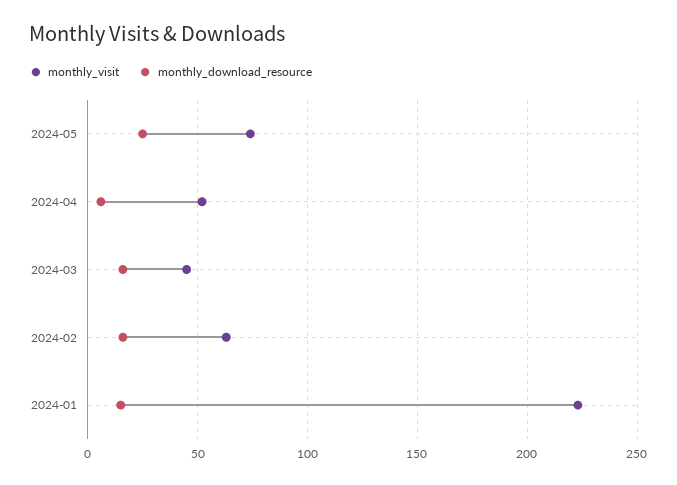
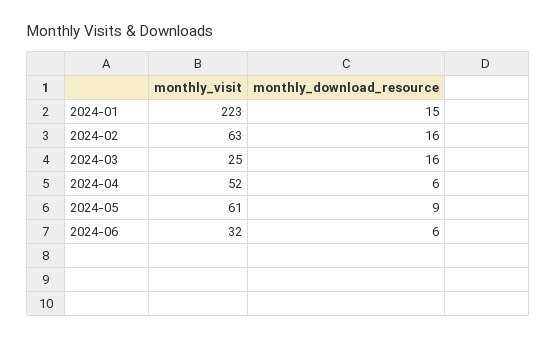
monthly_visit, 2024-05: 75 -> 61
monthly_download_resource, 2024-05: 25 -> 9
monthly_visit, 2024-03: 45 -> 25
monthly_visit, 2024-06: none -> 32
monthly_download_resource, 2024-06: none -> 6

